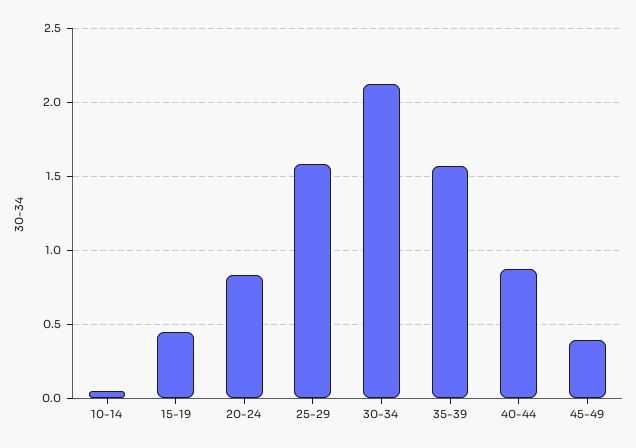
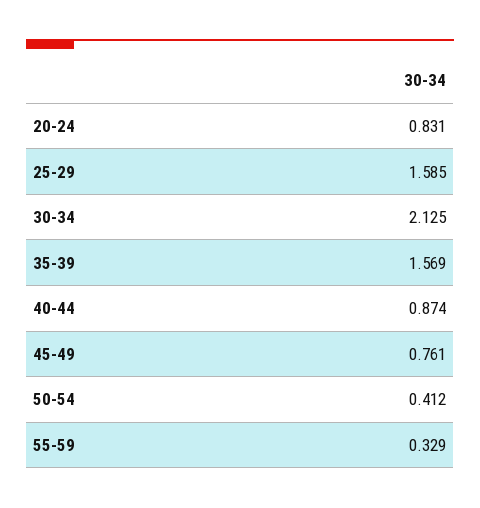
10-14: 0.05 -> none
15-19: 0.45 -> none
45-49: 0.4 -> 0.761
50-54: none -> 0.412
55-59: none -> 0.329

